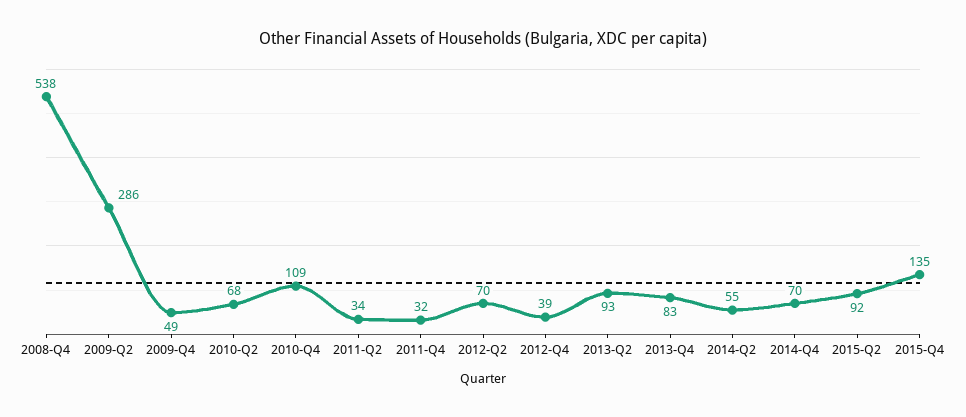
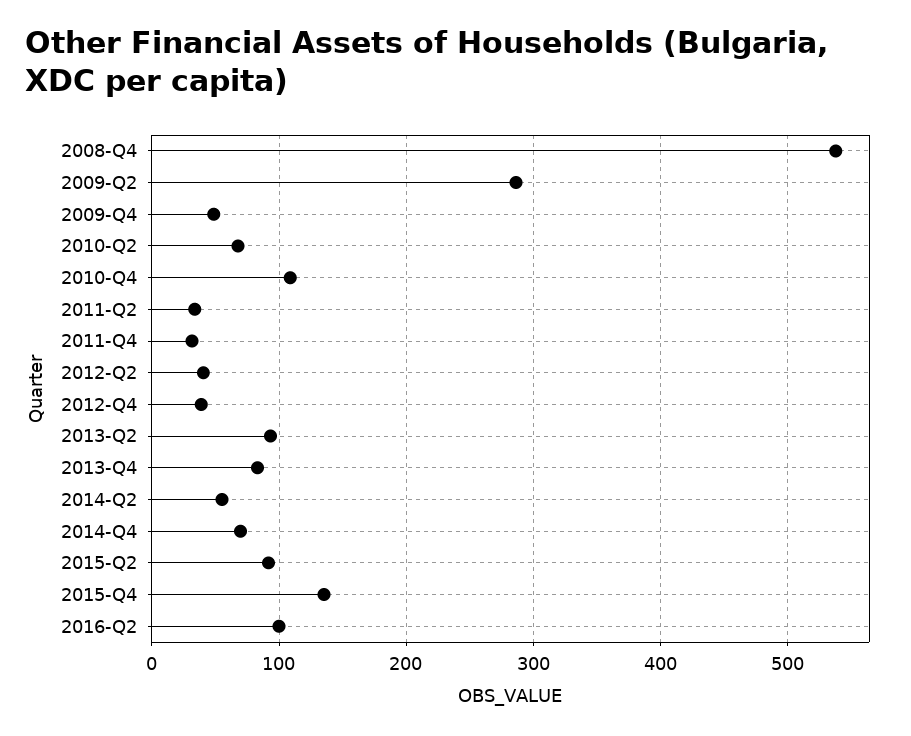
2012-Q2: 70 -> 40
2016-Q2: none -> 100

